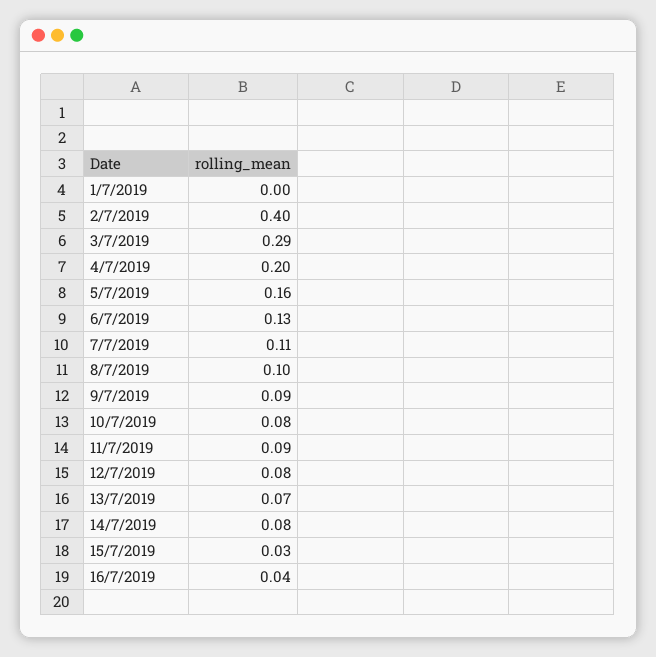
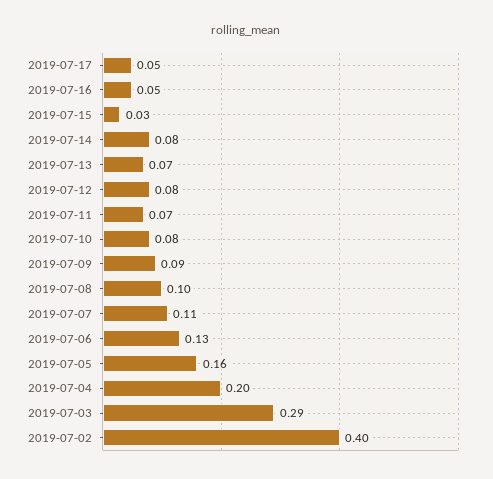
1/7/2019: 0 -> none
11/7/2019: 0.09 -> 0.07
16/7/2019: 0.04 -> 0.05
2019-07-17: none -> 0.05

